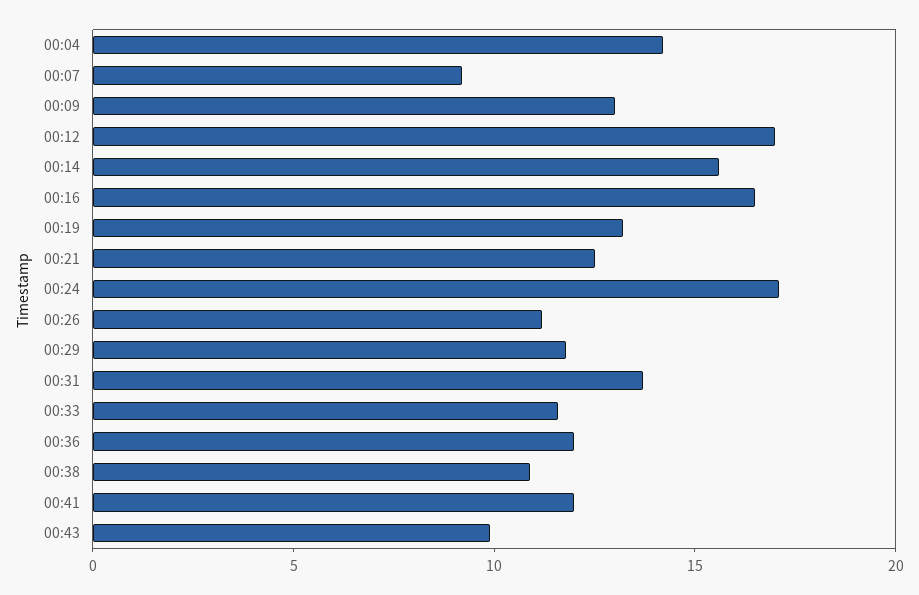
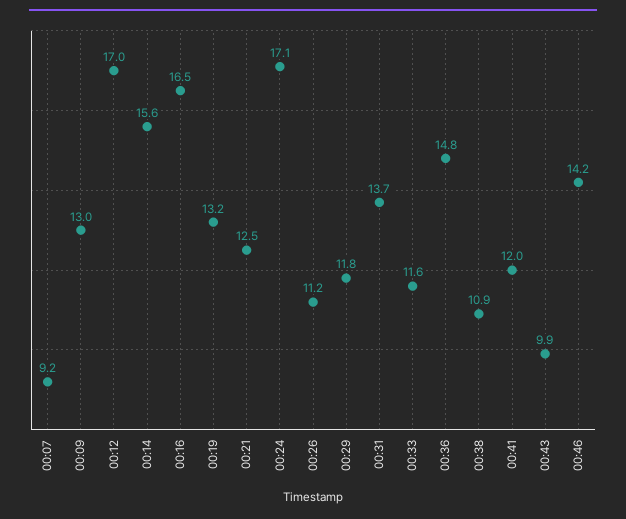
00:04: 14 -> none
00:36: 12 -> 14.8
00:46: none -> 14.2

